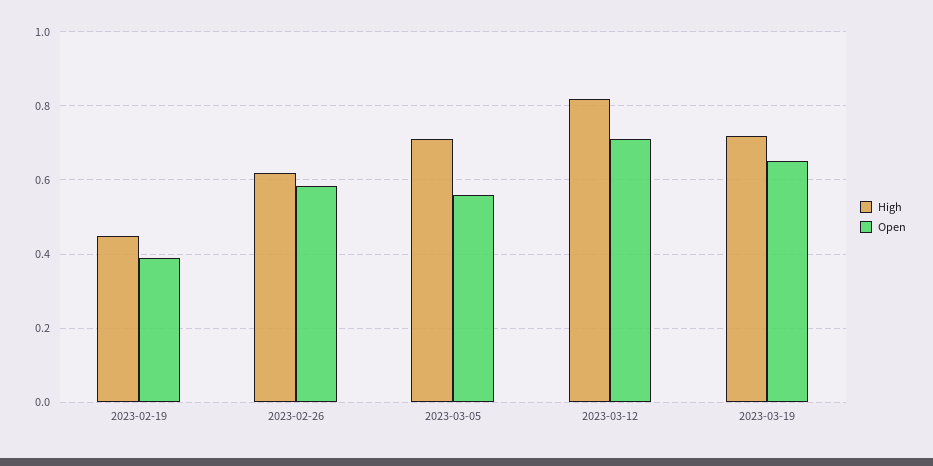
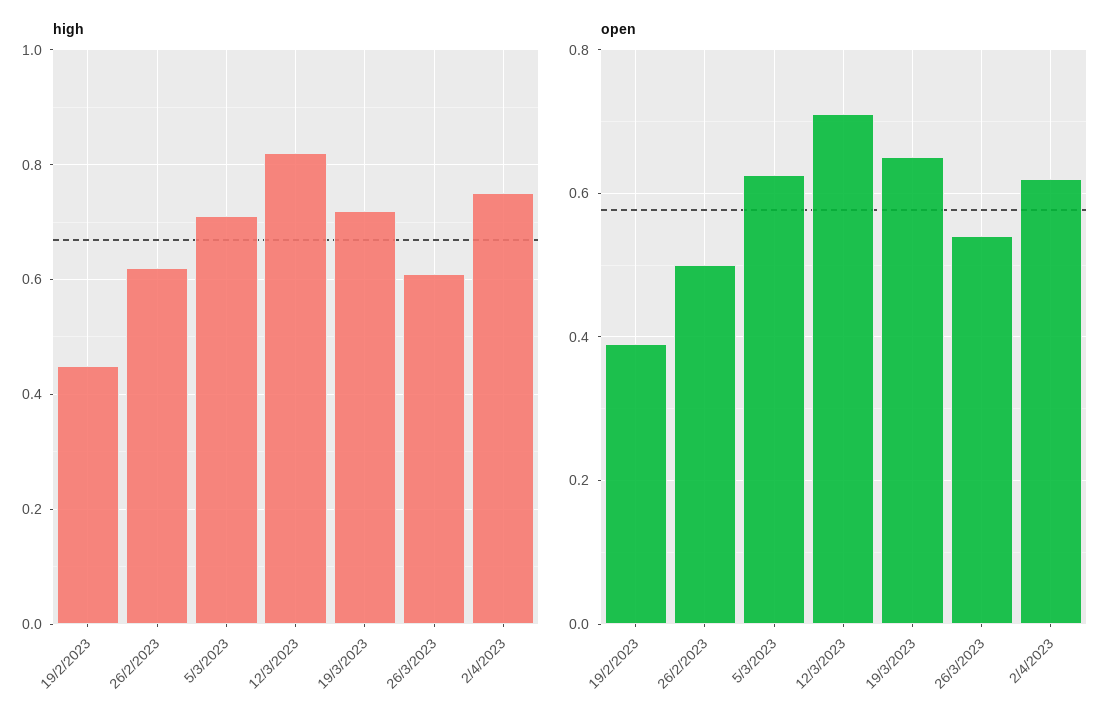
Open, 2023-02-26: 0.58 -> 0.5
Open, 2023-03-05: 0.56 -> 0.62
High, 26/3/2023: none -> 0.6
High, 2/4/2023: none -> 0.75
Open, 26/3/2023: none -> 0.54
Open, 2/4/2023: none -> 0.62

